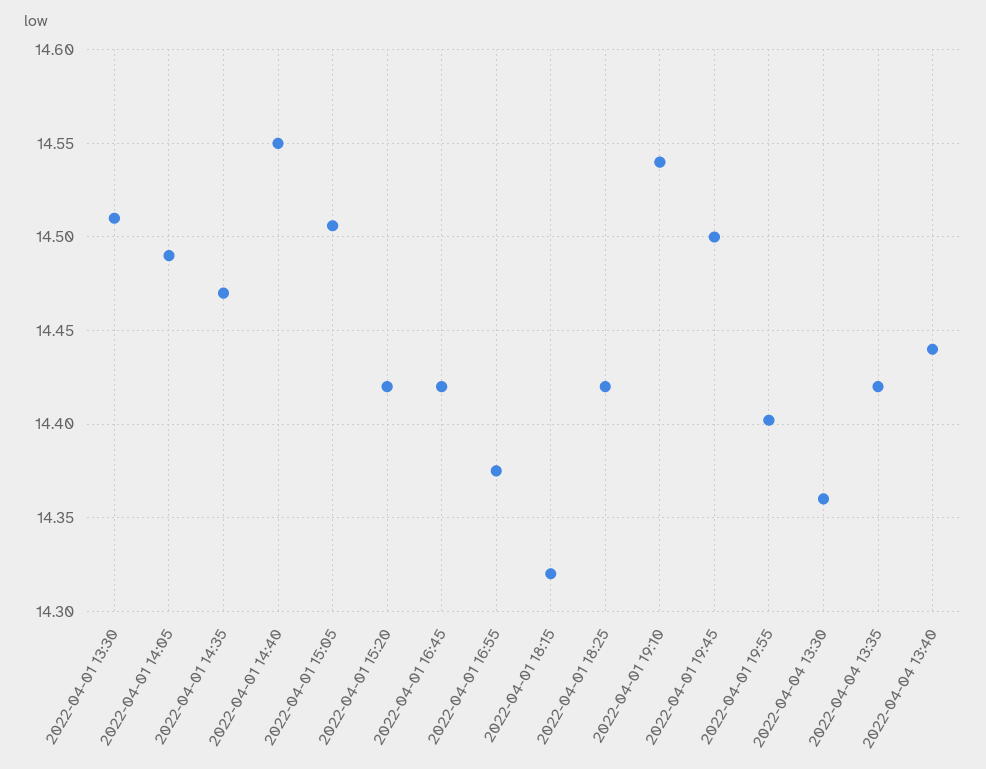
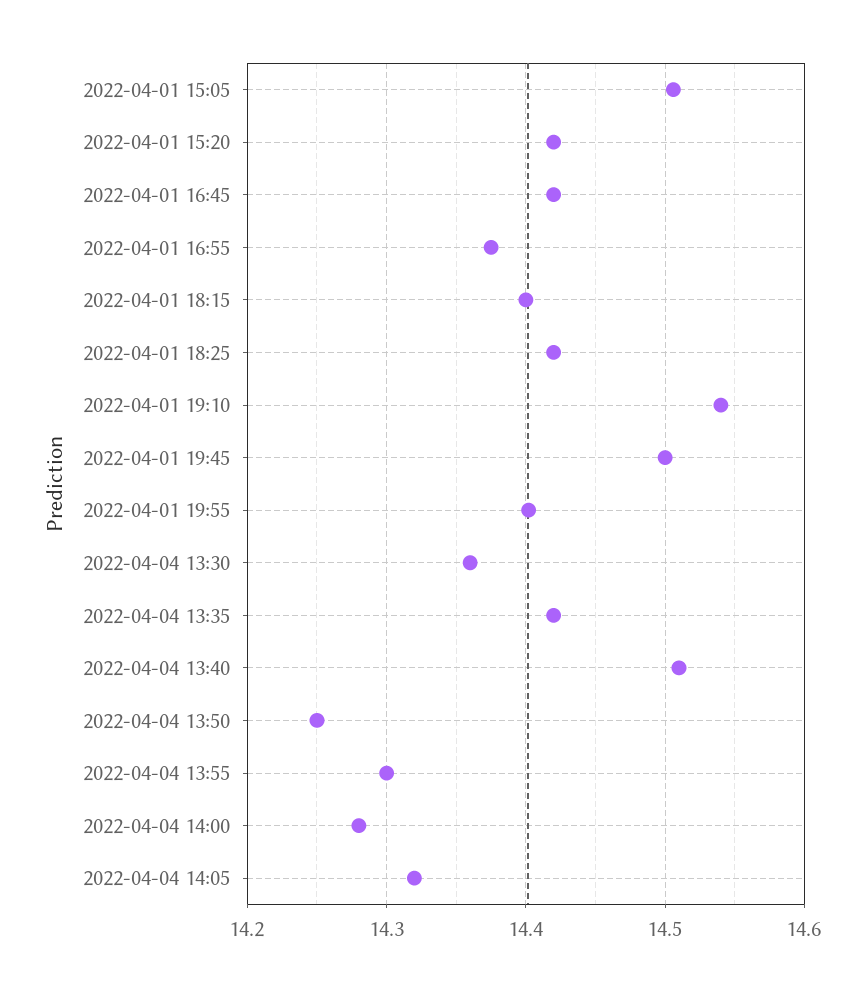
2022-04-01 13:30: 14.51 -> none
2022-04-01 14:05: 14.49 -> none
2022-04-01 14:35: 14.47 -> none
2022-04-01 14:40: 14.55 -> none
2022-04-01 18:15: 14.32 -> 14.4
2022-04-04 13:40: 14.44 -> 14.51
2022-04-04 13:50: none -> 14.25
2022-04-04 13:55: none -> 14.3
2022-04-04 14:00: none -> 14.28
2022-04-04 14:05: none -> 14.32

